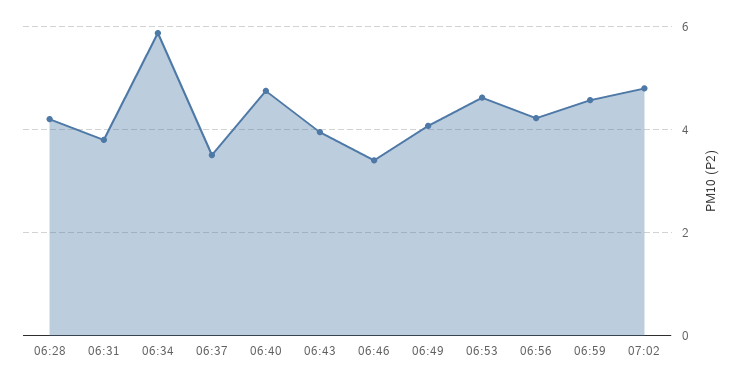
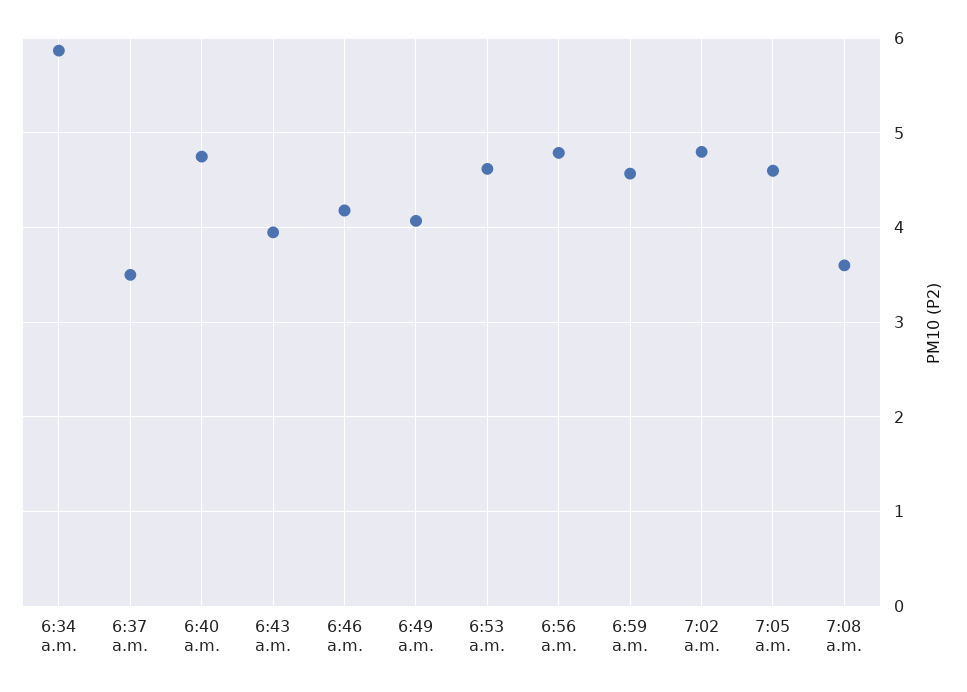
06:28: 4.2 -> none
06:31: 3.8 -> none
06:46: 3.4 -> 4.2
06:56: 4.2 -> 4.8
7:05 a.m.: none -> 4.6
7:08 a.m.: none -> 3.6

